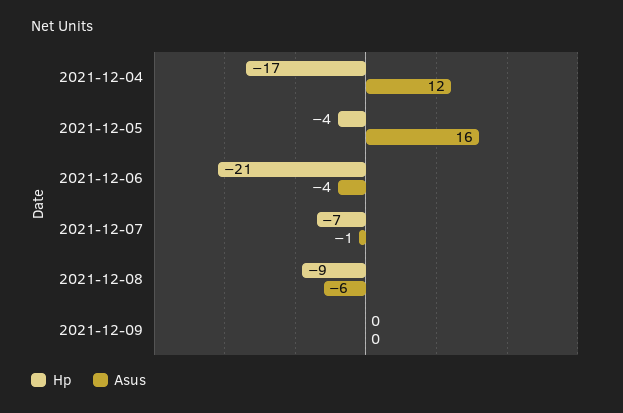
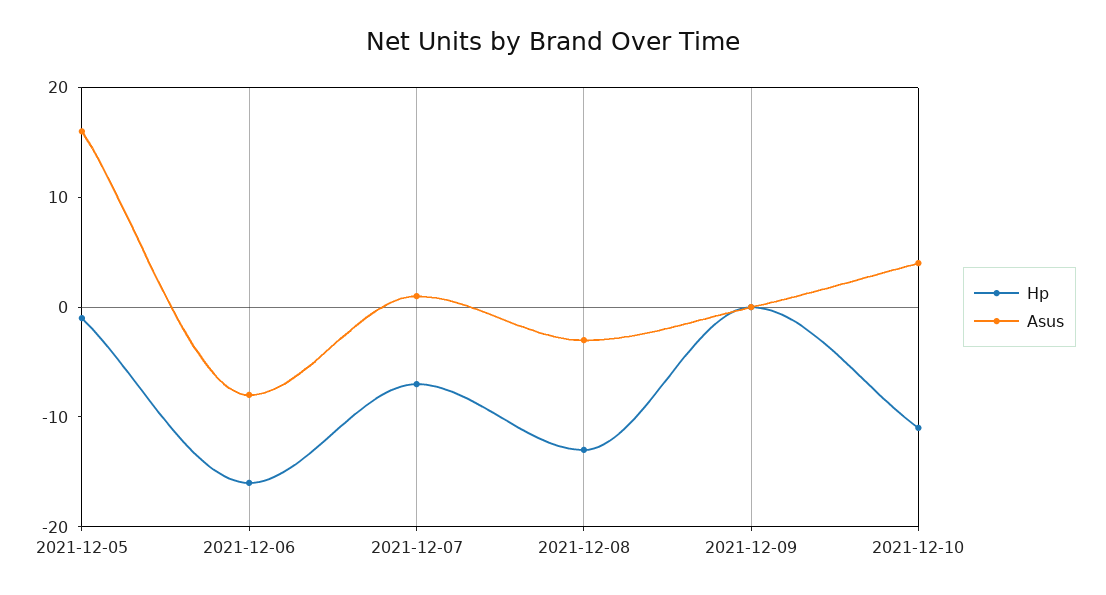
Hp, 2021-12-04: -17 -> none
Asus, 2021-12-04: 12 -> none
Hp, 2021-12-05: -4 -> -1
Hp, 2021-12-06: -21 -> -16
Asus, 2021-12-06: -4 -> -8
Asus, 2021-12-07: -1 -> 1
Hp, 2021-12-08: -9 -> -13
Asus, 2021-12-08: -6 -> -3
Hp, 2021-12-10: none -> -11
Asus, 2021-12-10: none -> 4

